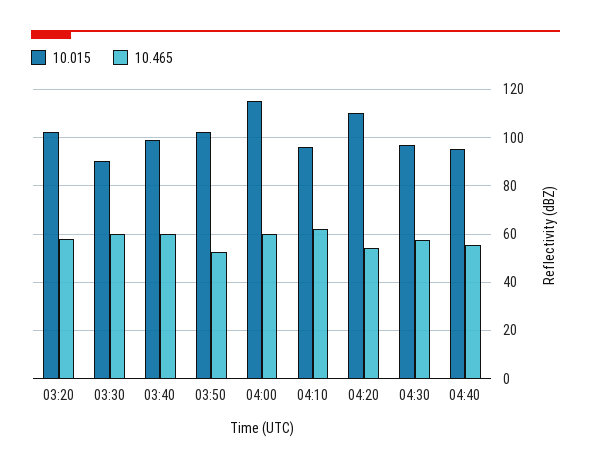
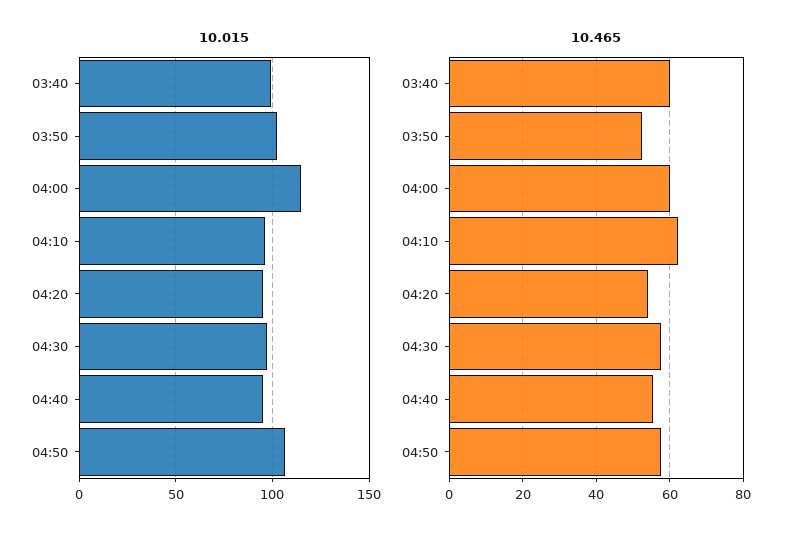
10.015, 03:20: 102.5 -> none
10.465, 03:20: 57.5 -> none
10.015, 03:30: 90 -> none
10.465, 03:30: 60 -> none
10.015, 04:20: 110 -> 95
10.015, 04:50: none -> 105
10.465, 04:50: none -> 58

